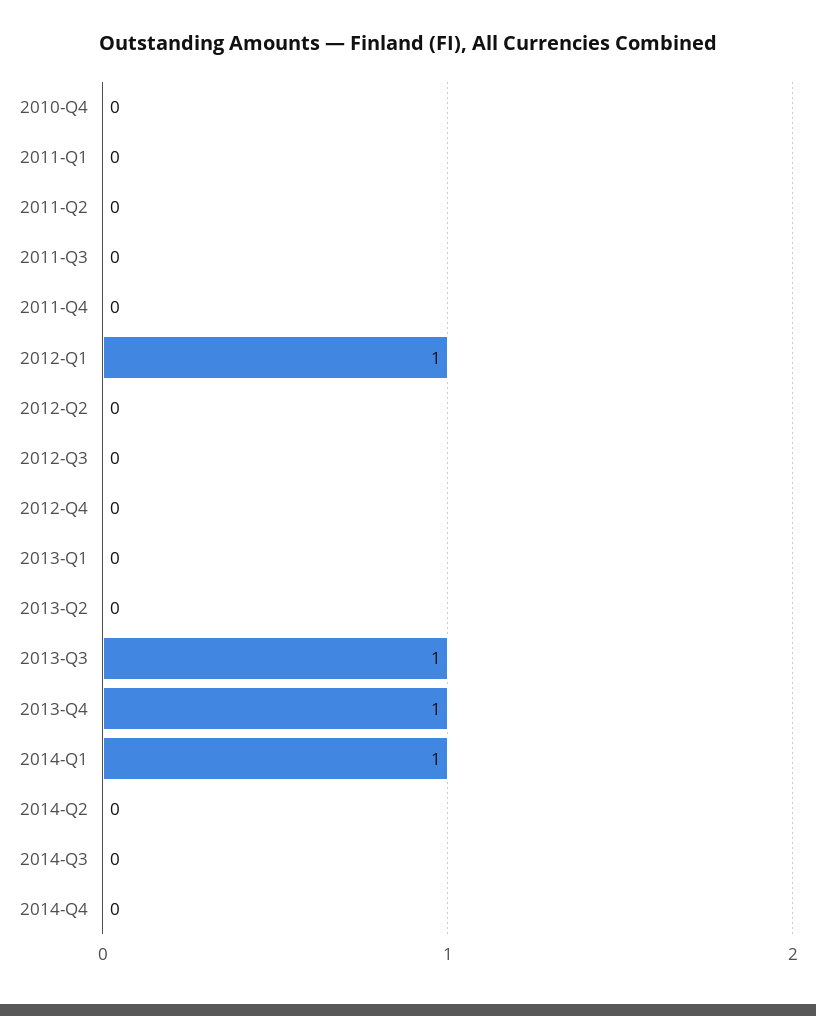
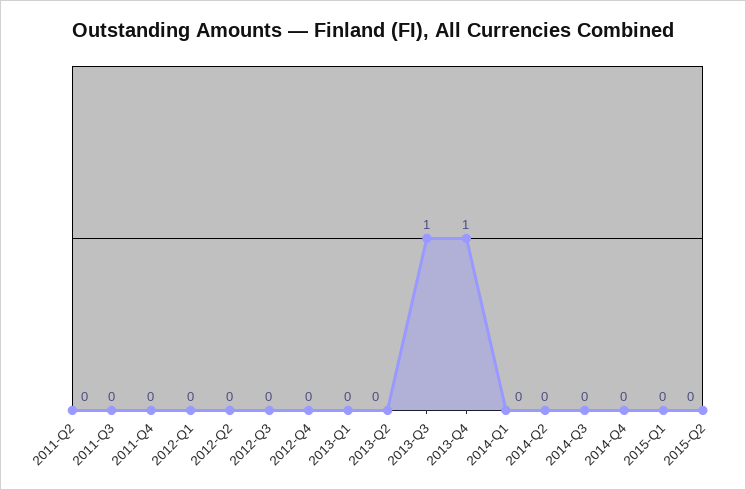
2010-Q4: 0 -> none
2011-Q1: 0 -> none
2012-Q1: 1 -> 0
2014-Q1: 1 -> 0
2015-Q1: none -> 0
2015-Q2: none -> 0

